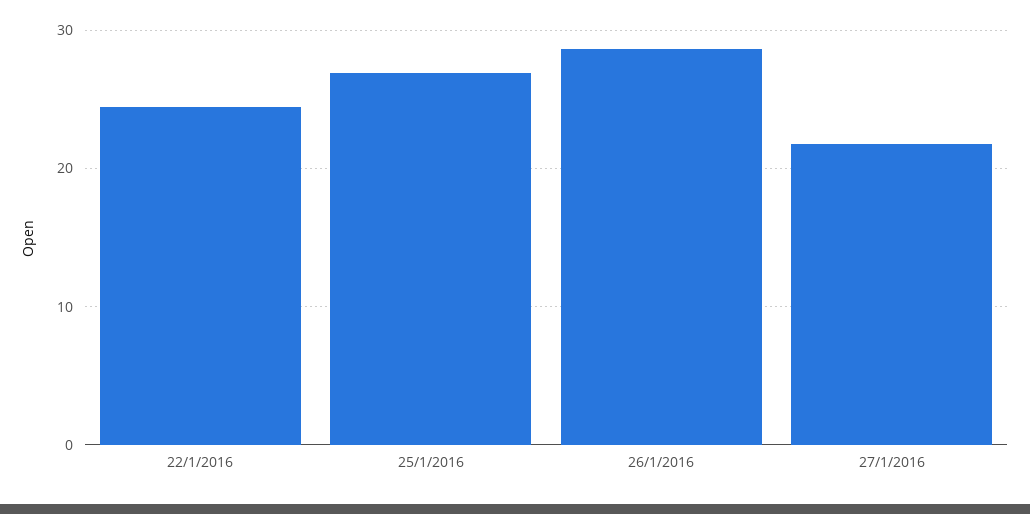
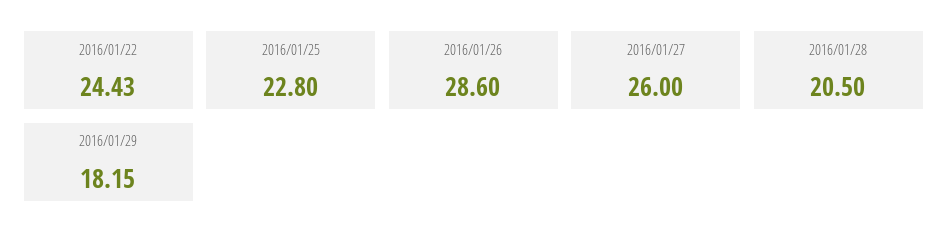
25/1/2016: 27 -> 22.8
27/1/2016: 22 -> 26
2016/01/28: none -> 20.5
2016/01/29: none -> 18.15

